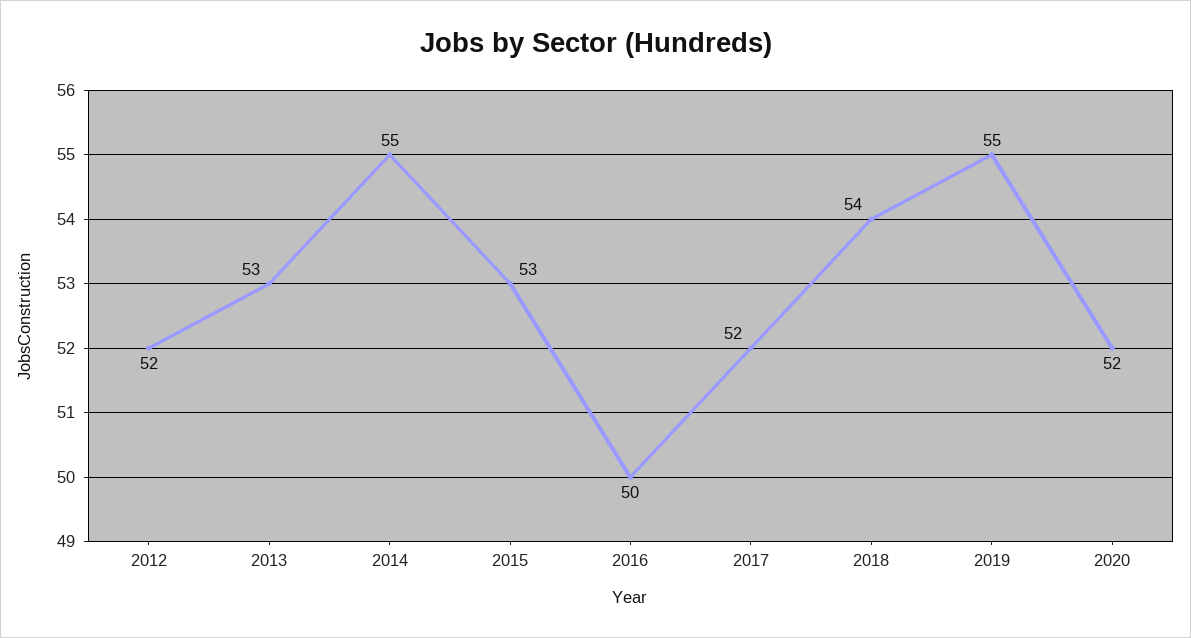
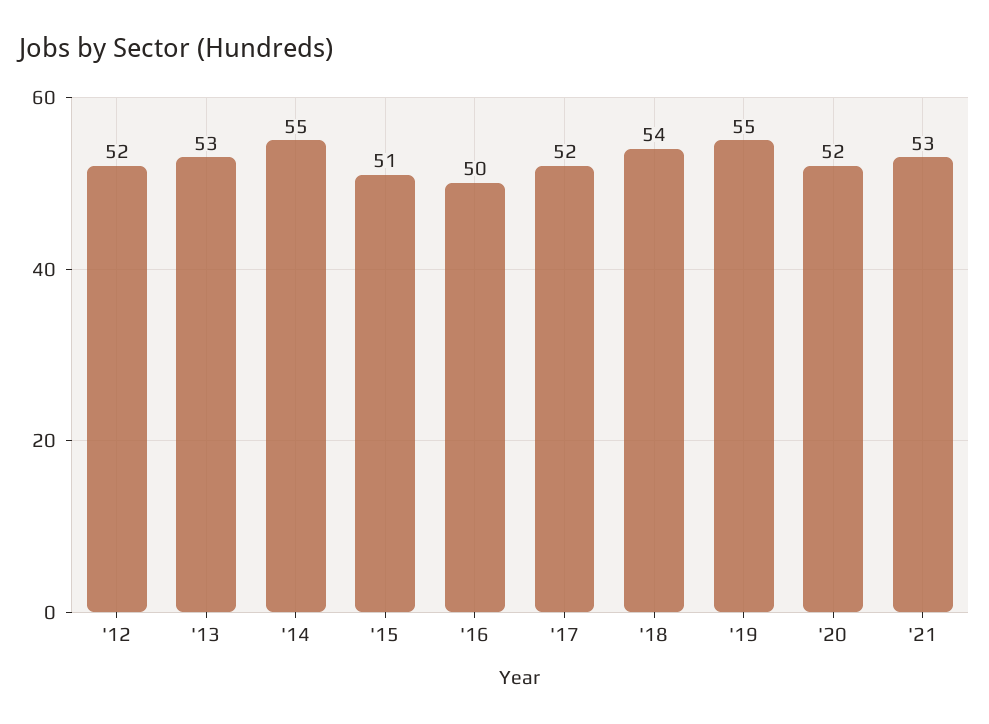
2015: 53 -> 51
'21: none -> 53

